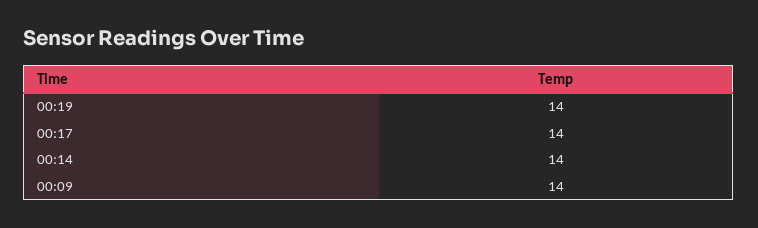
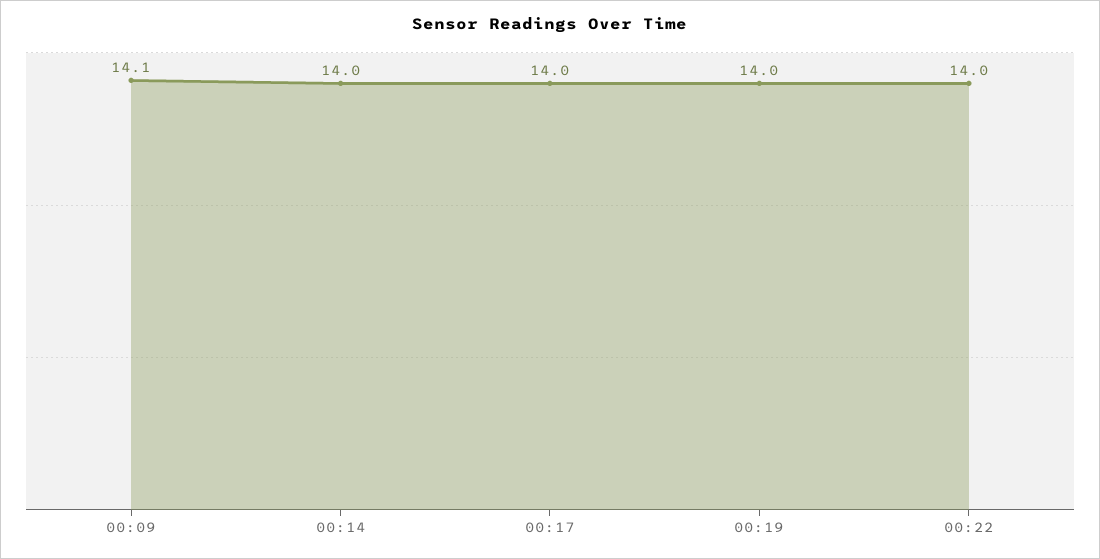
00:09: 14 -> 14.1
00:22: none -> 14

